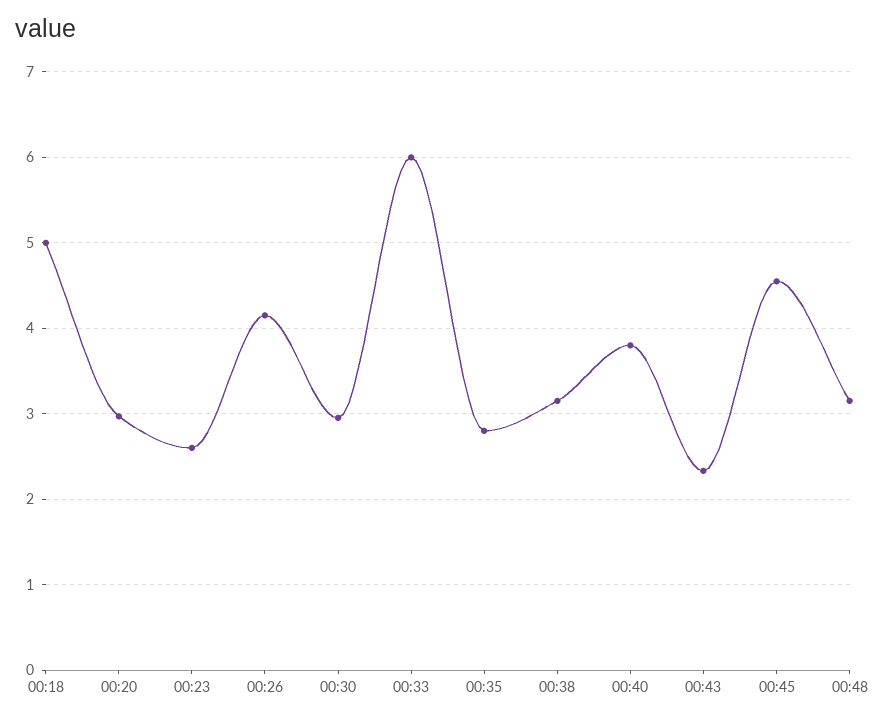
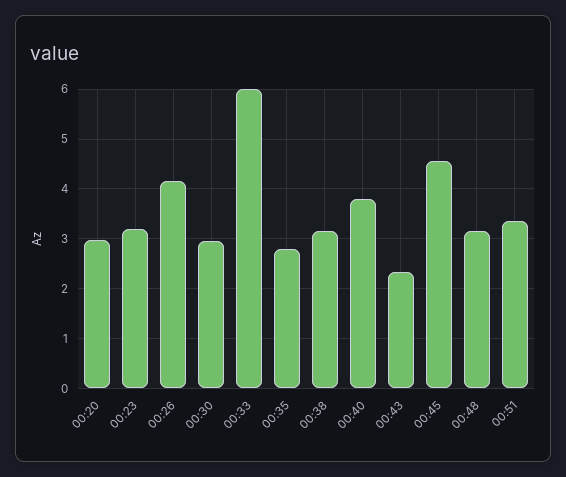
00:18: 5 -> none
00:23: 2.6 -> 3.2
00:51: none -> 3.4

